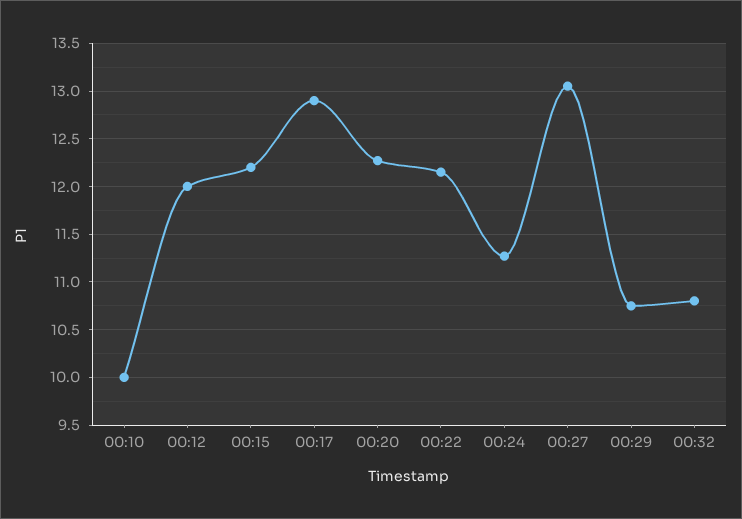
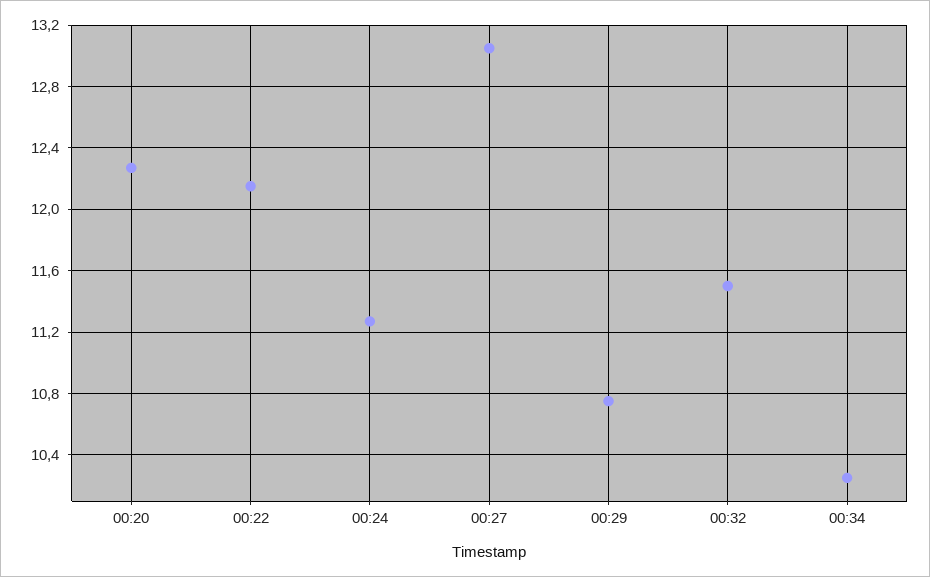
00:10: 10 -> none
00:12: 12 -> none
00:15: 12.2 -> none
00:17: 12.9 -> none
00:32: 10.8 -> 11.5
00:34: none -> 10.25

